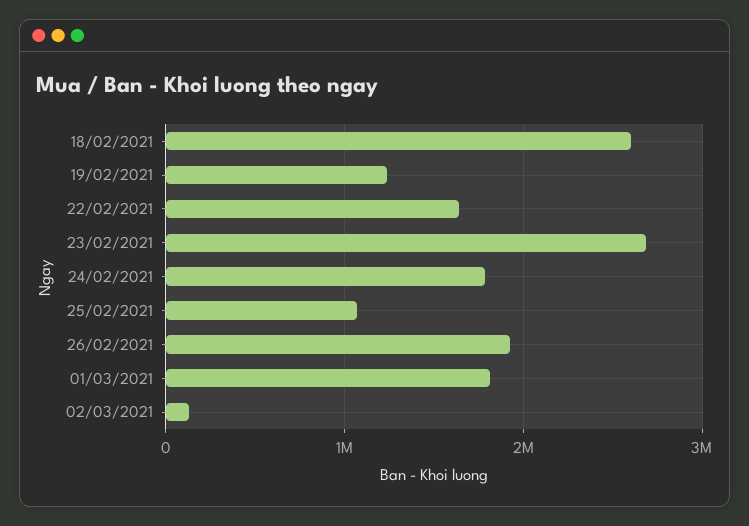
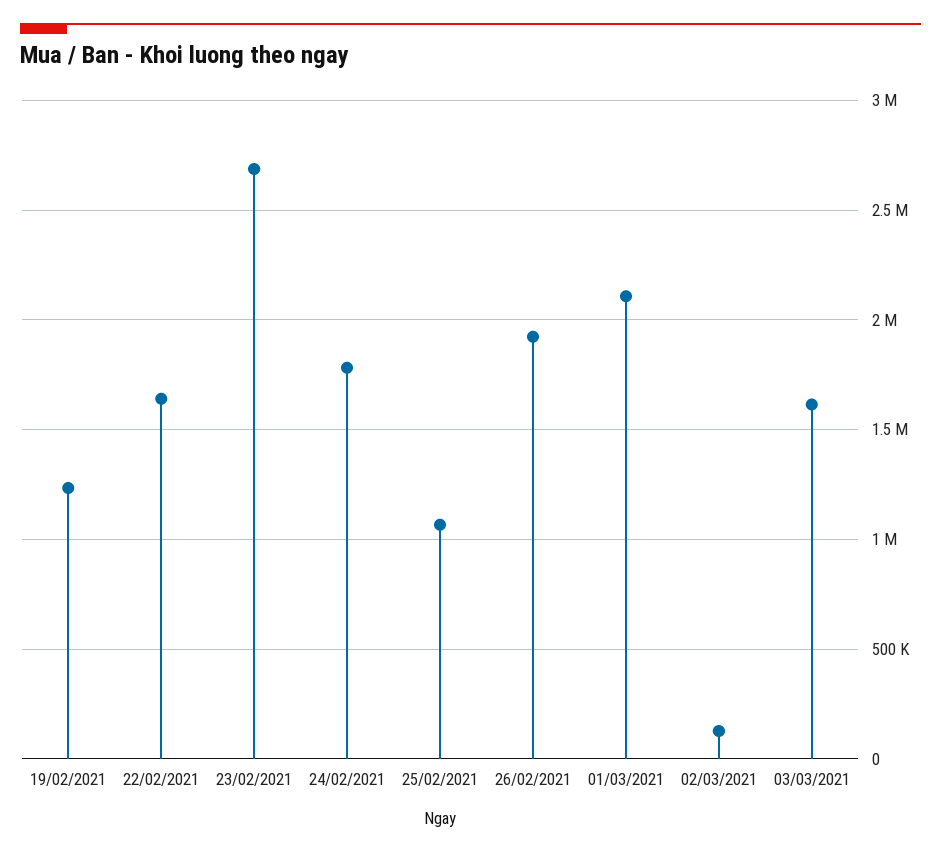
18/02/2021: 2600000 -> none
01/03/2021: 1800000 -> 2100000
03/03/2021: none -> 1600000

